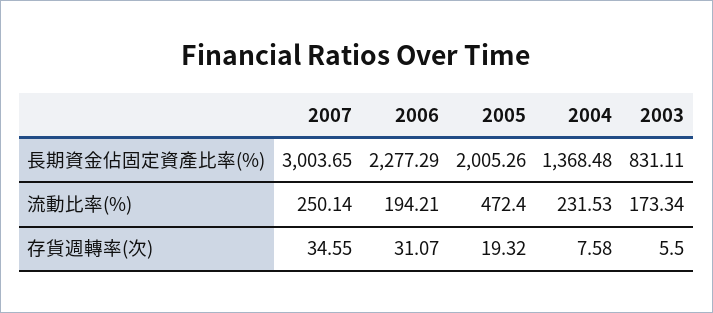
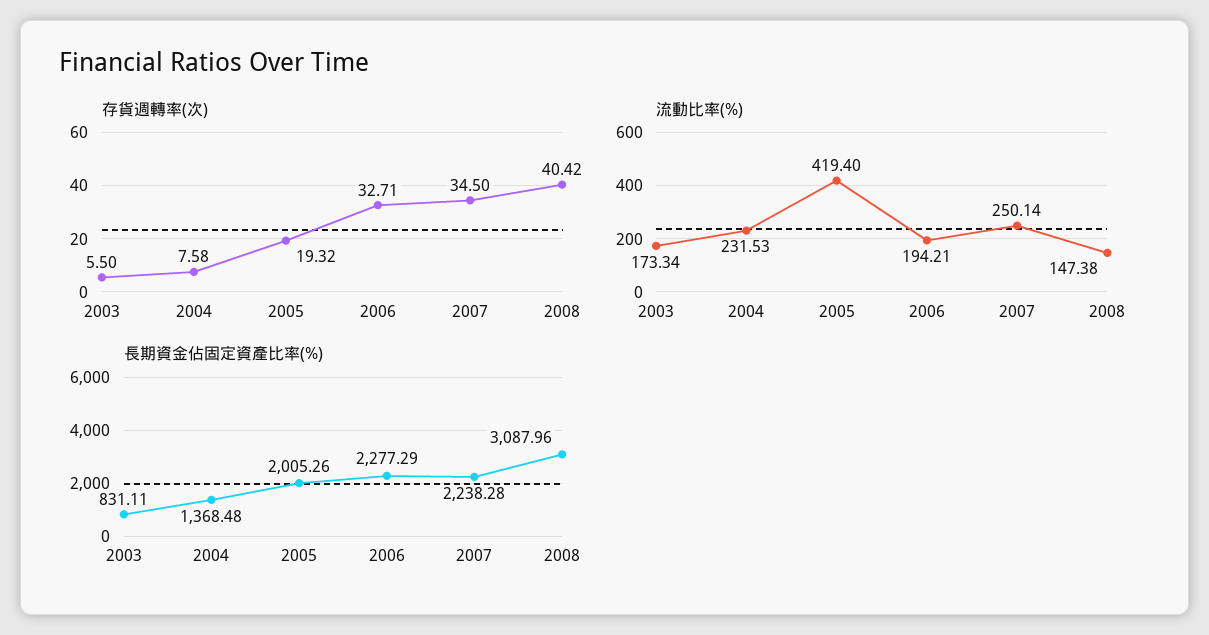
長期資金佔固定資產比率(%), 2007: 3003.65 -> 2238.28
流動比率(%), 2005: 472.4 -> 419.4
存貨週轉率(次), 2007: 34.55 -> 34.5
存貨週轉率(次), 2006: 31.07 -> 32.71
存貨週轉率(次), 2008: none -> 40.42
流動比率(%), 2008: none -> 147.38
長期資金佔固定資產比率(%), 2008: none -> 3087.96

